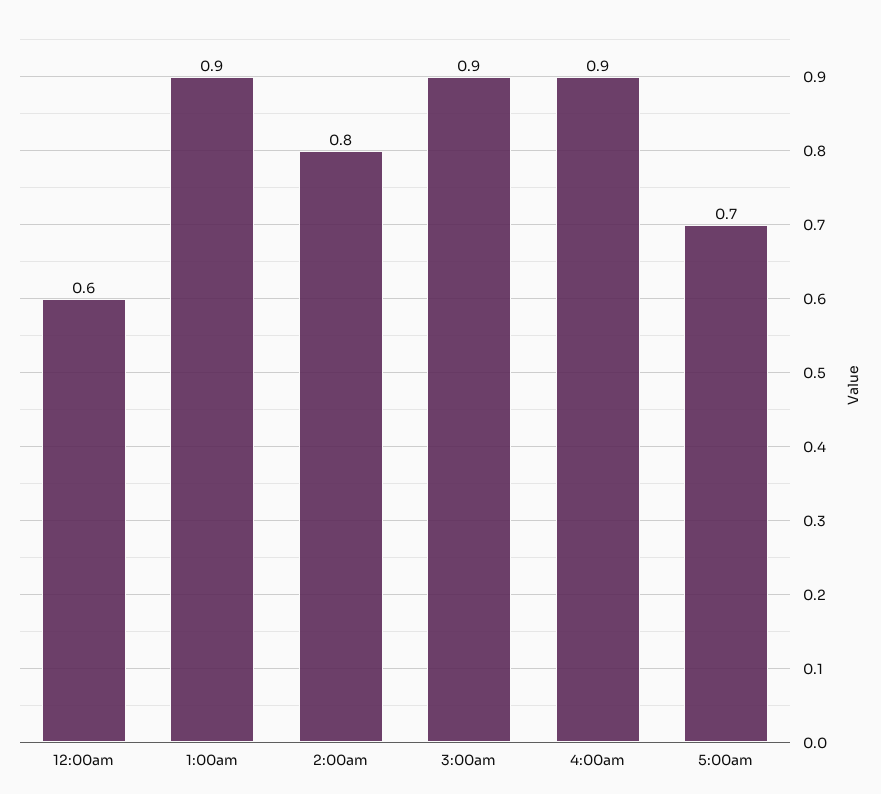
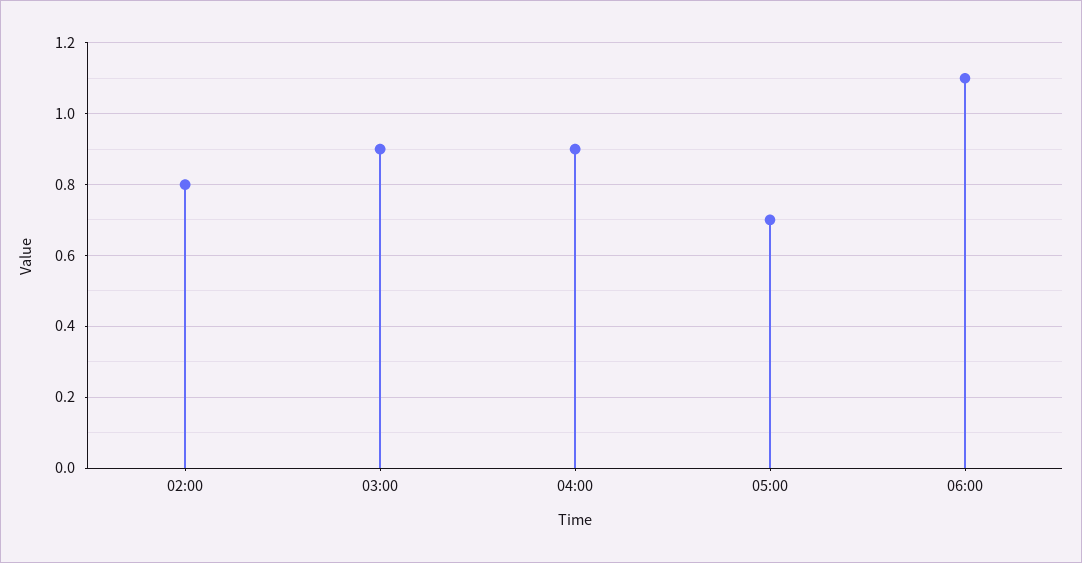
12:00am: 0.6 -> none
1:00am: 0.9 -> none
06:00: none -> 1.1

